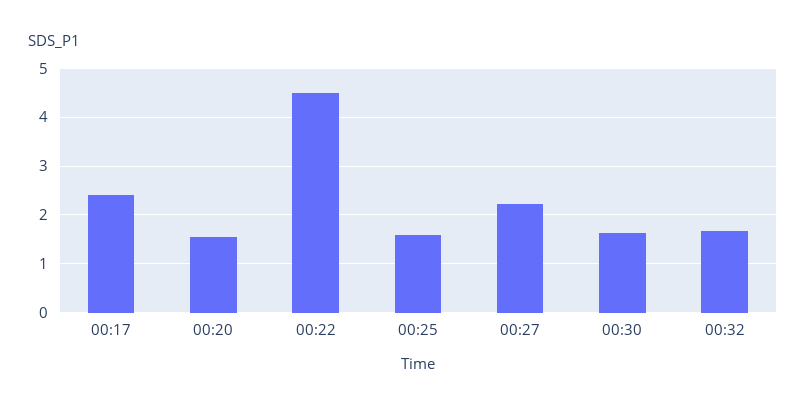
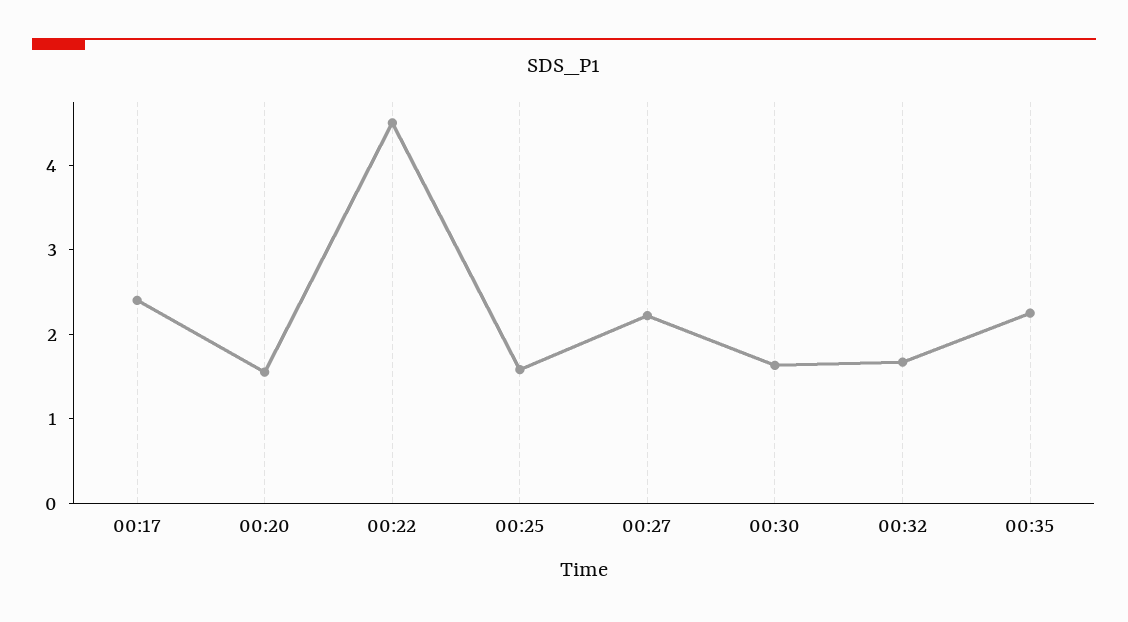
00:35: none -> 2.2

